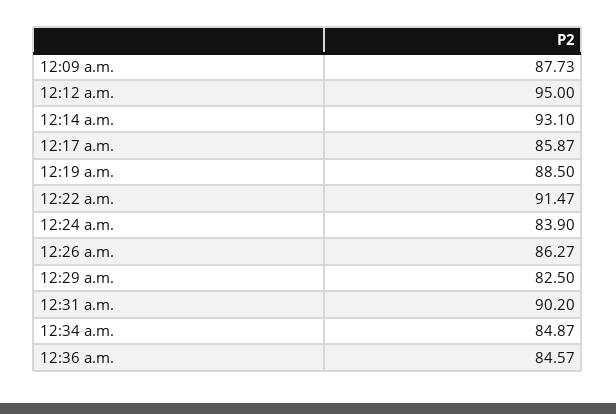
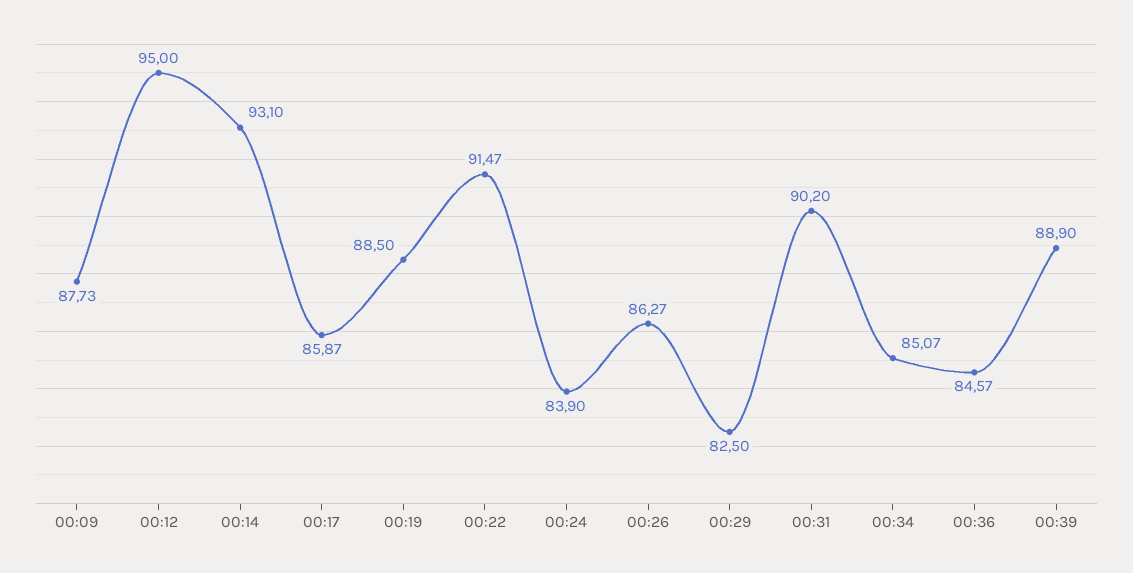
12:34 a.m.: 84.87 -> 85.07
00:39: none -> 88.9

